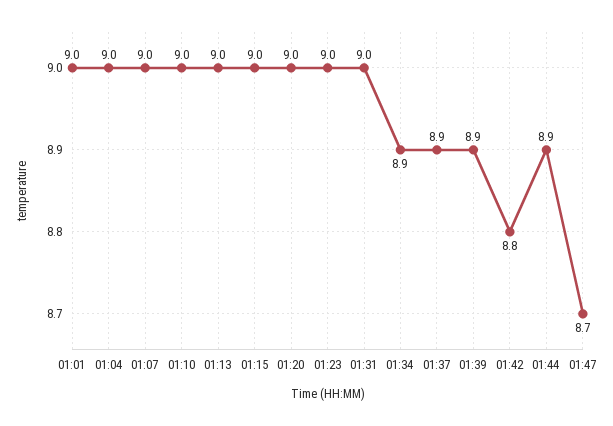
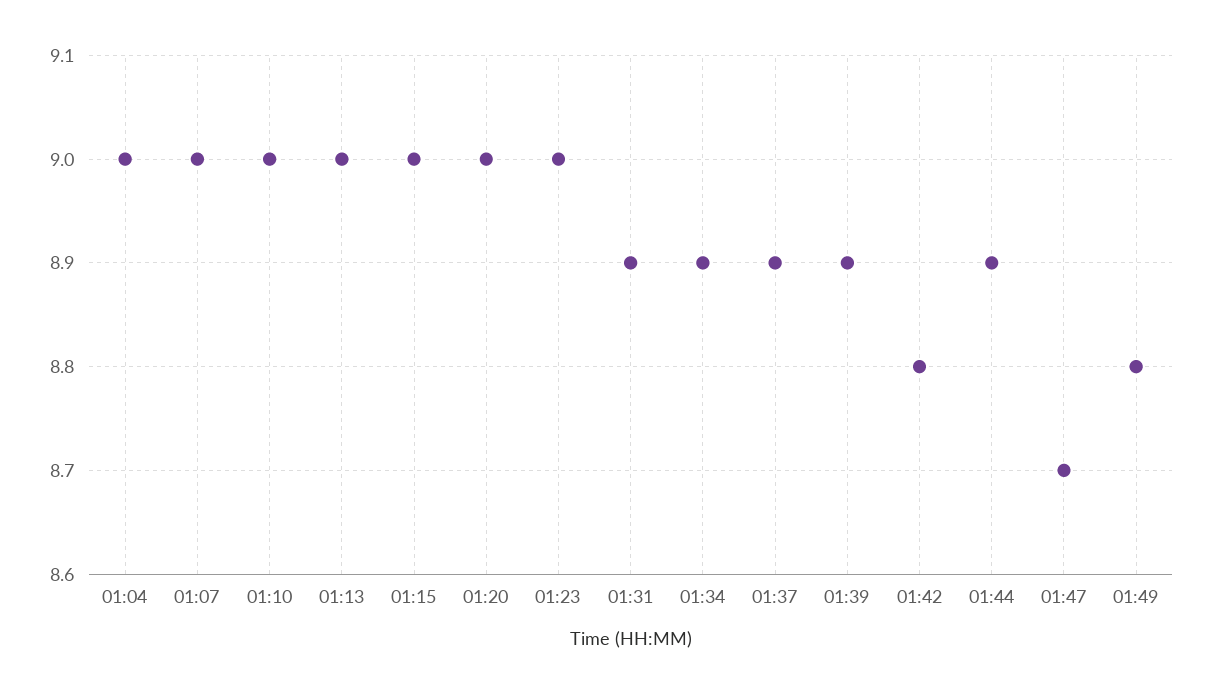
01:01: 9 -> none
01:31: 9 -> 8.9
01:49: none -> 8.8

